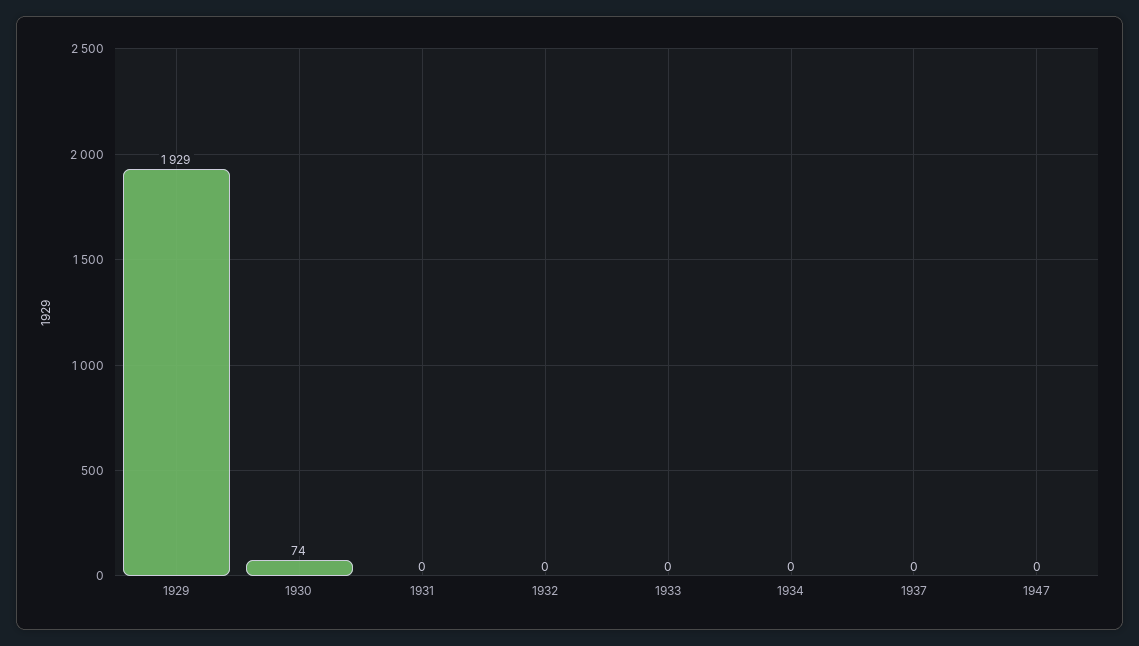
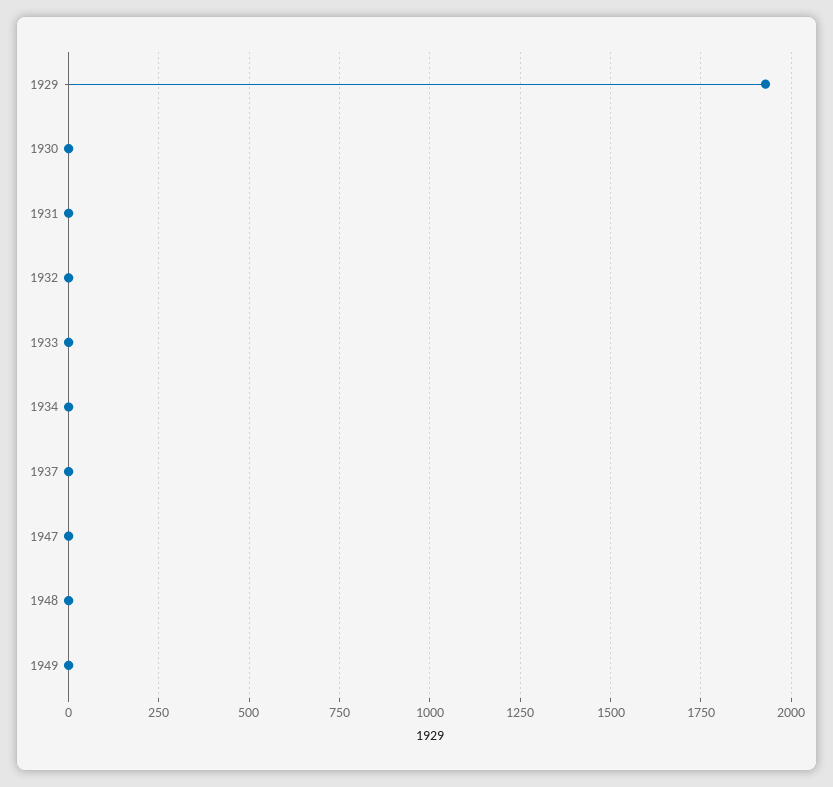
1930: 74 -> 0
1948: none -> 0
1949: none -> 0

